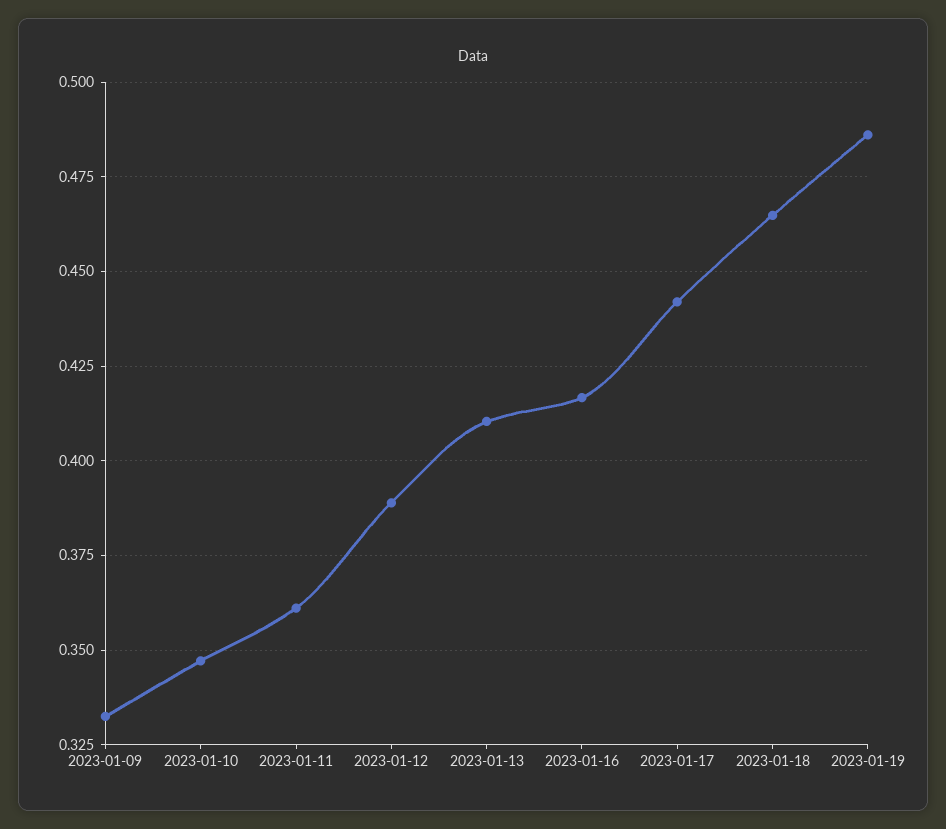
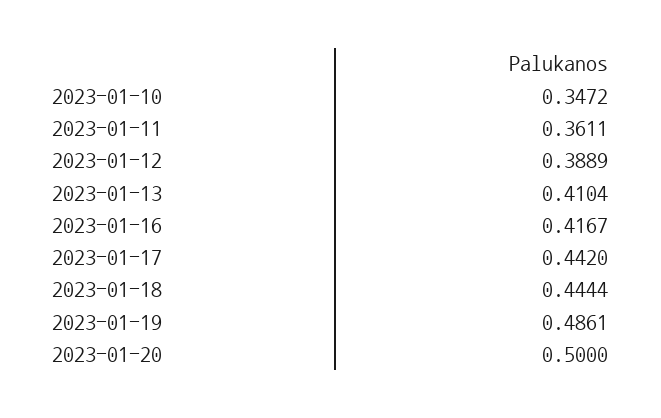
2023-01-09: 0.3325 -> none
2023-01-18: 0.465 -> 0.4444
2023-01-20: none -> 0.5

